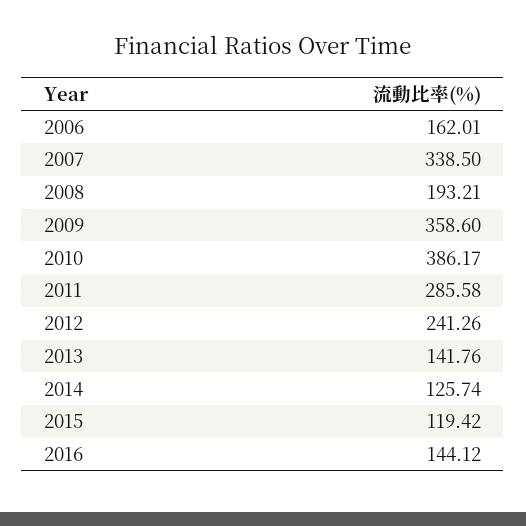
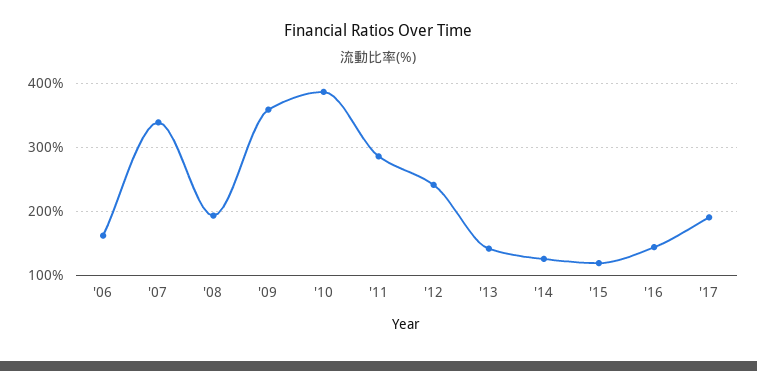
'17: none -> 190

